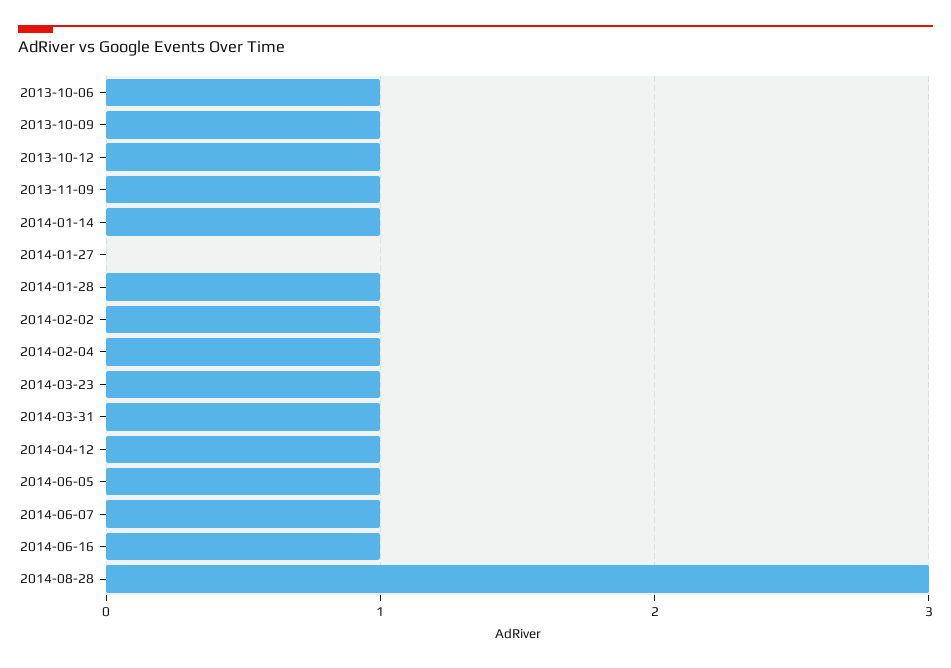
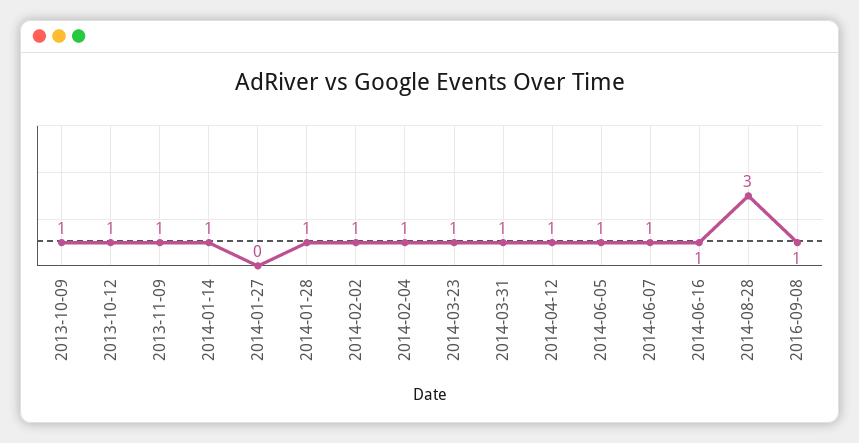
2013-10-06: 1 -> none
2016-09-08: none -> 1

